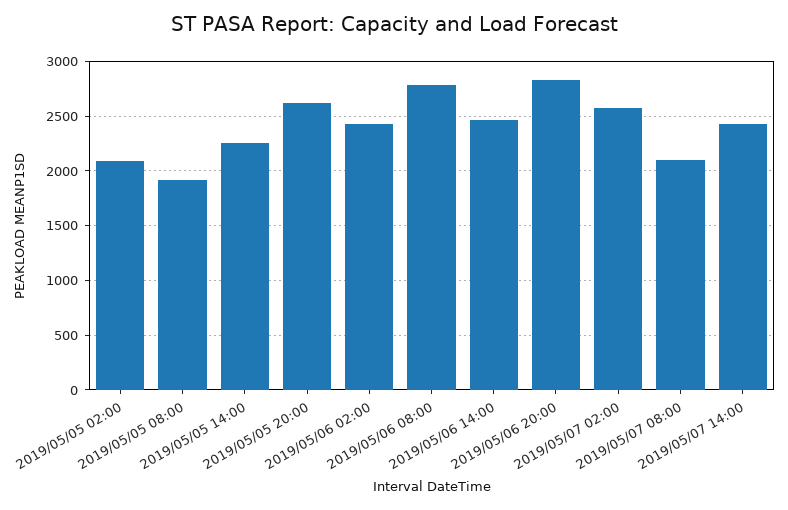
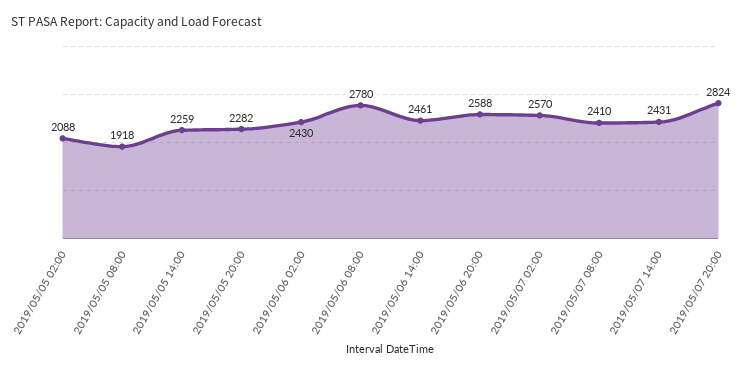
2019/05/05 20:00: 2600 -> 2282
2019/05/06 20:00: 2800 -> 2588
2019/05/07 08:00: 2100 -> 2410
2019/05/07 20:00: none -> 2824

